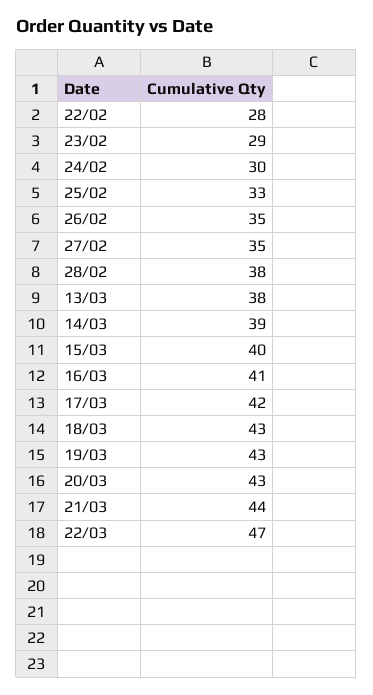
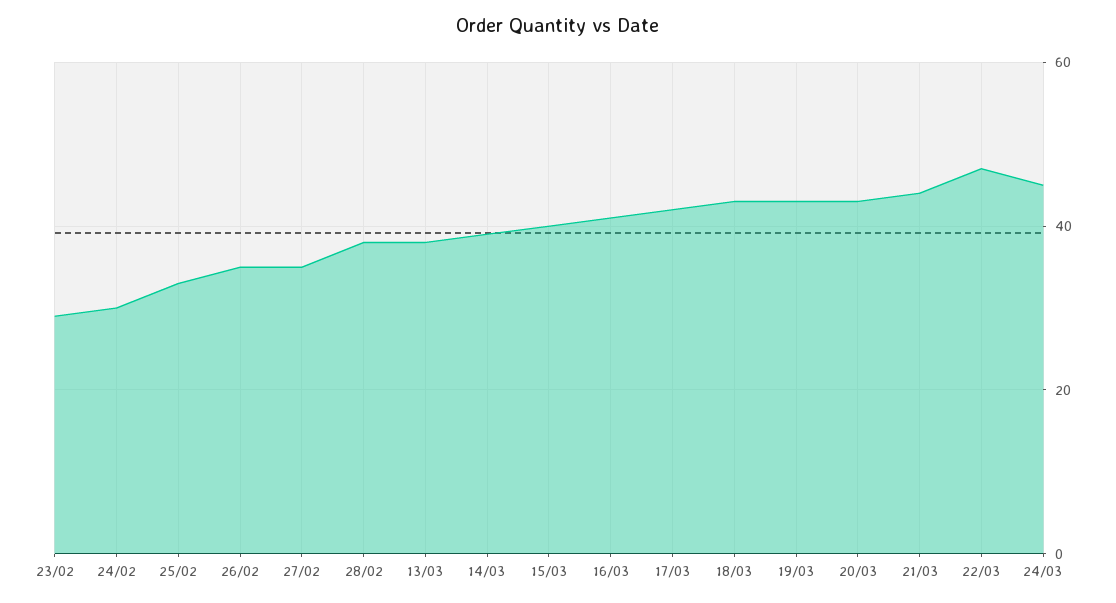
22/02: 28 -> none
24/03: none -> 45

